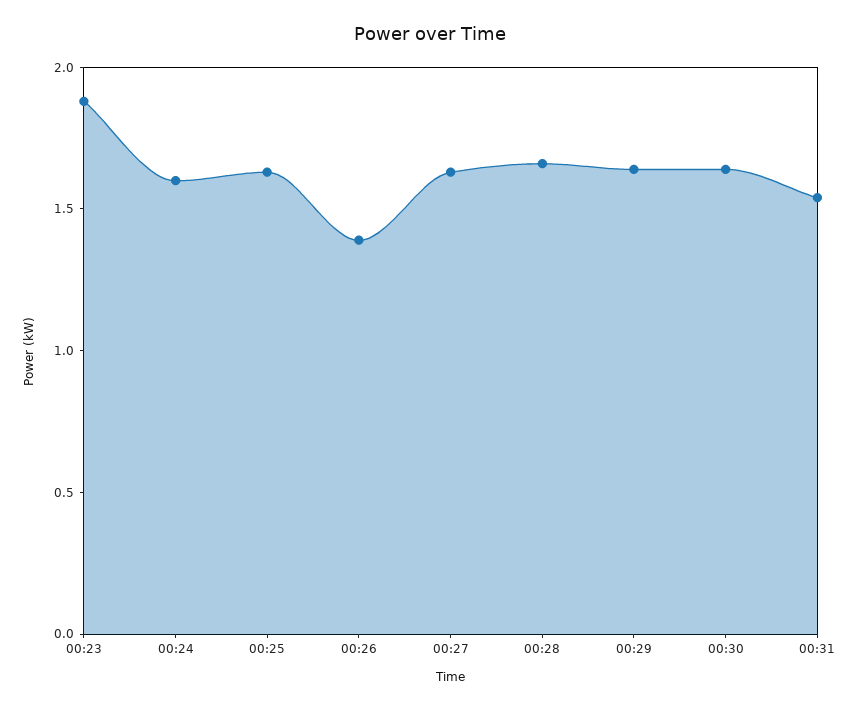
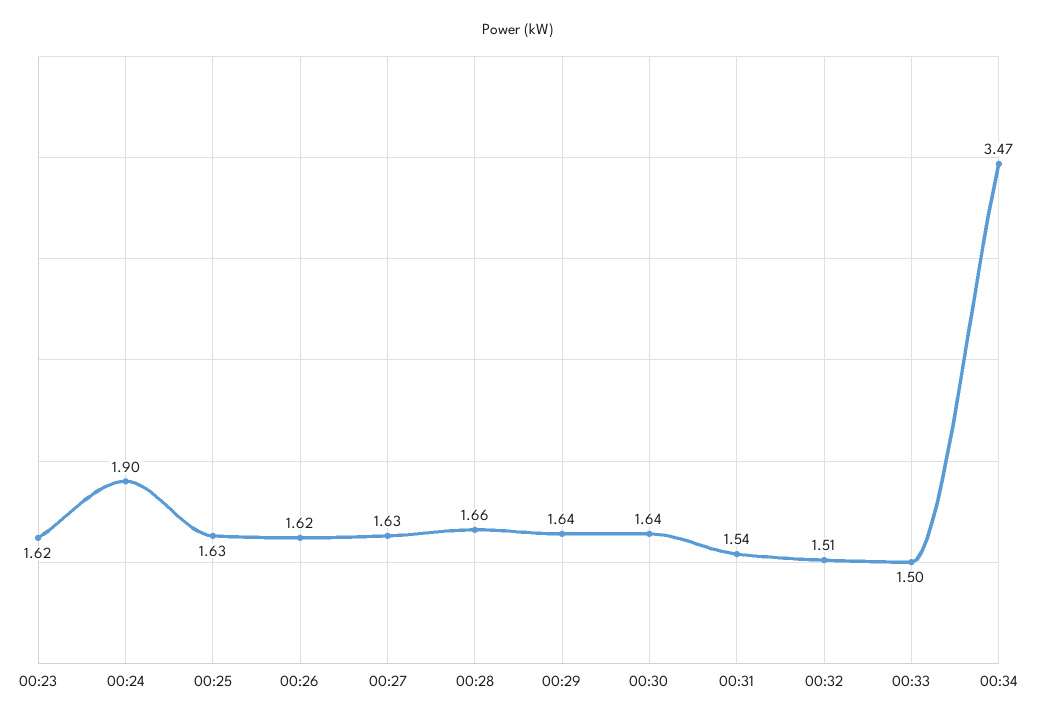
00:23: 1.9 -> 1.62
00:24: 1.6 -> 1.9
00:26: 1.4 -> 1.62
00:32: none -> 1.51
00:33: none -> 1.5
00:34: none -> 3.47

